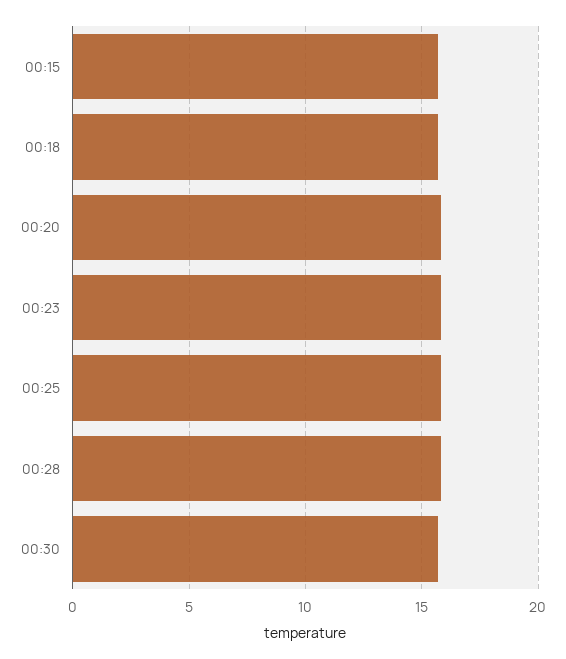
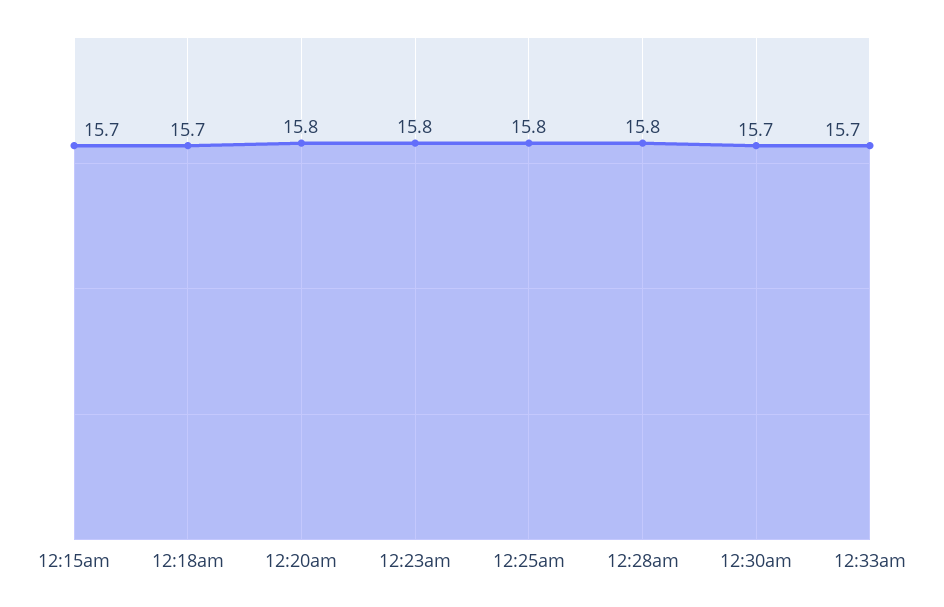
12:33am: none -> 15.7

